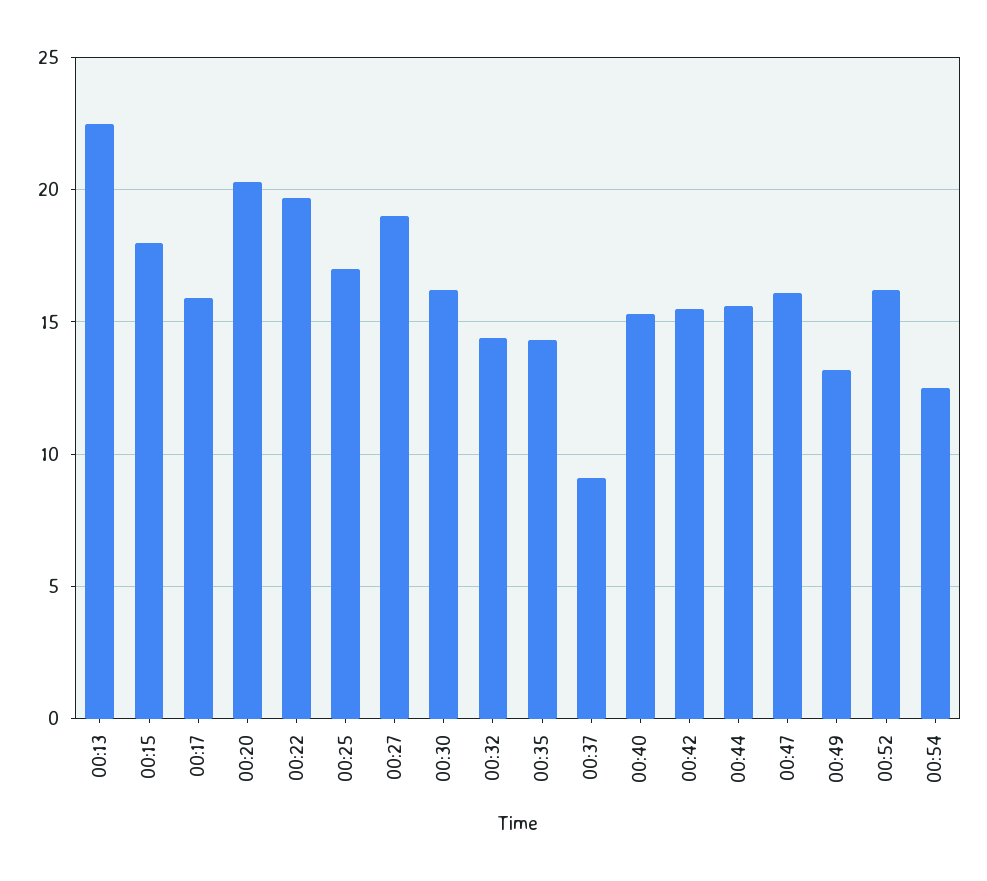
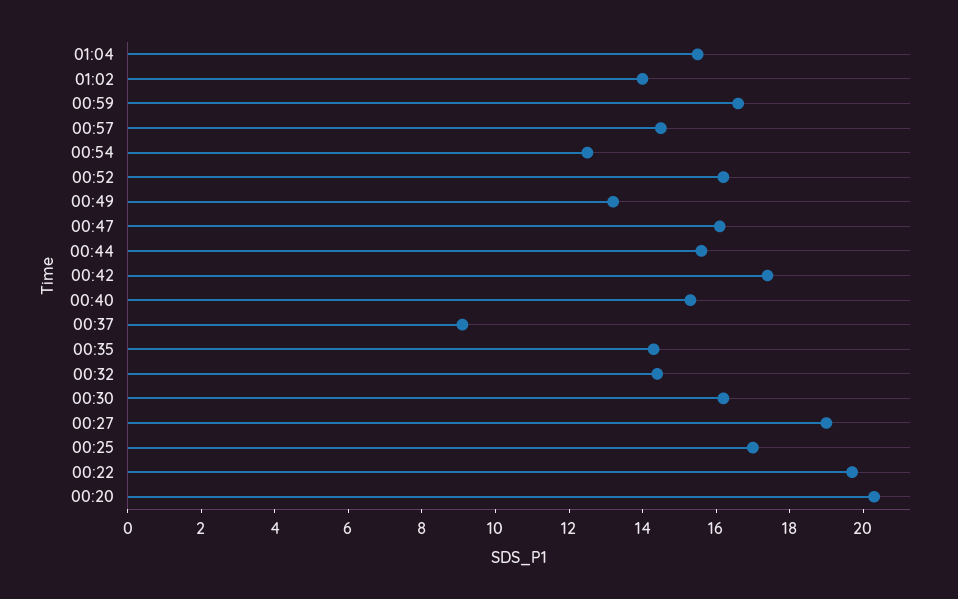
00:13: 22.5 -> none
00:15: 18 -> none
00:17: 16 -> none
00:42: 15.5 -> 17.5
01:04: none -> 15.5
01:02: none -> 14
00:59: none -> 16.5
00:57: none -> 14.5

